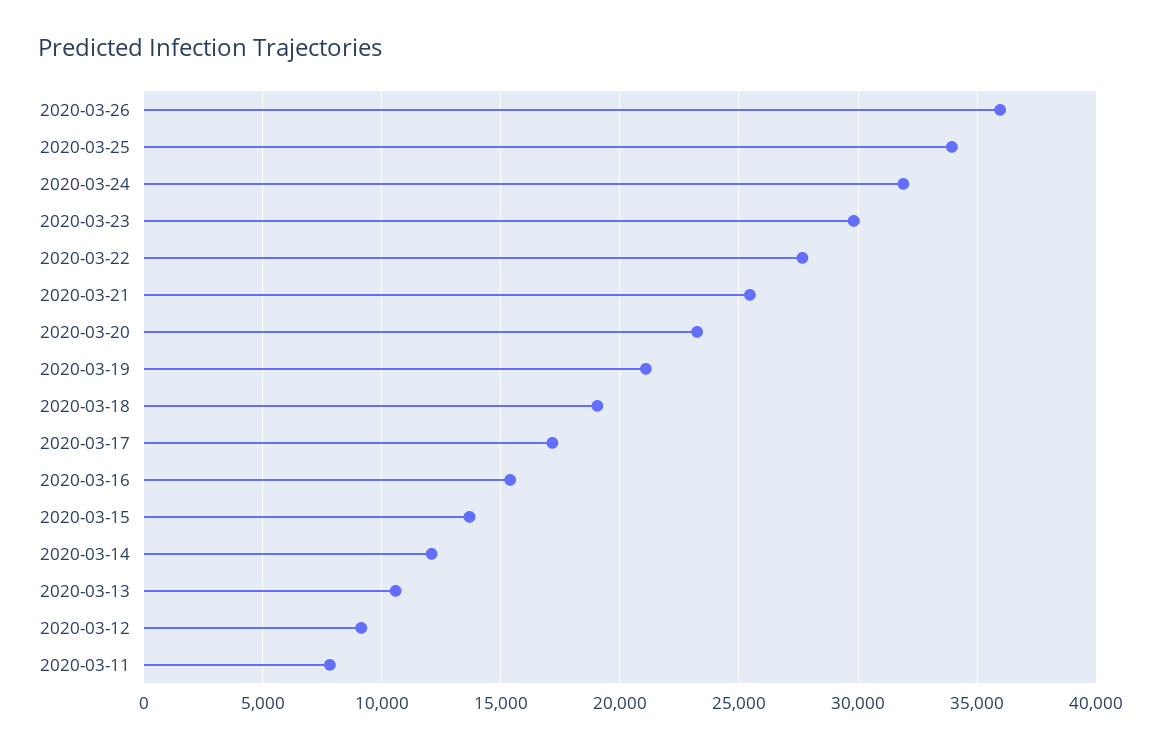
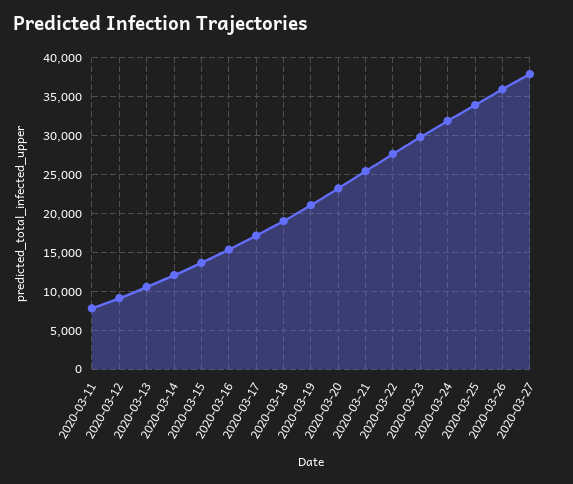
2020-03-27: none -> 38000

